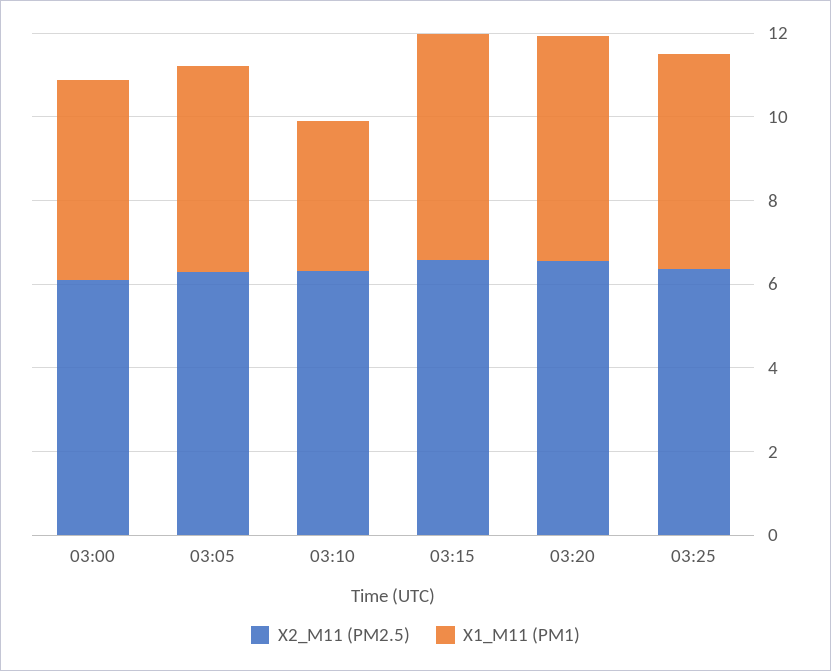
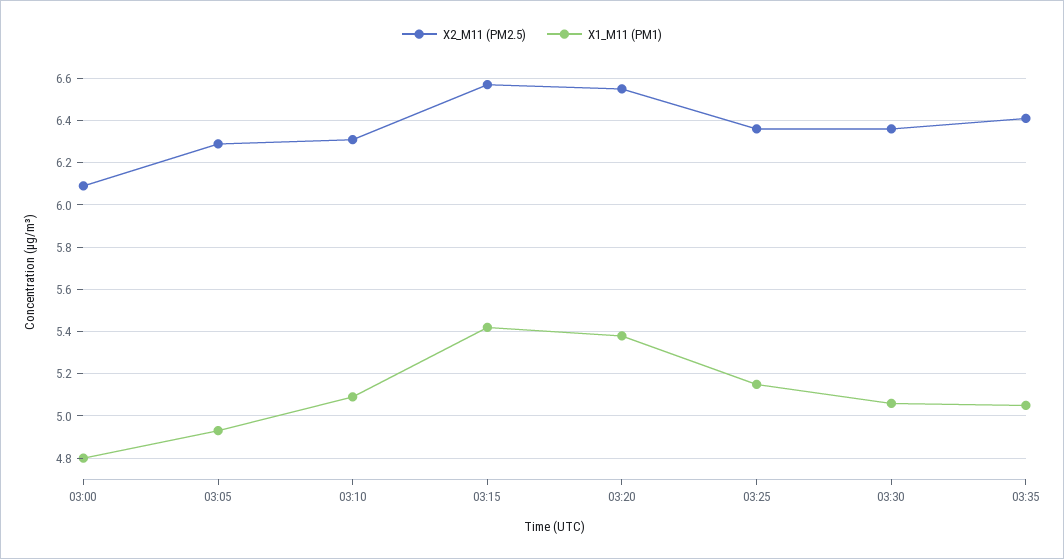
X1_M11 (PM1), 03:10: 3.5 -> 5.1
X2_M11 (PM2.5), 03:30: none -> 6.35
X1_M11 (PM1), 03:30: none -> 5.05
X2_M11 (PM2.5), 03:35: none -> 6.4
X1_M11 (PM1), 03:35: none -> 5.05

